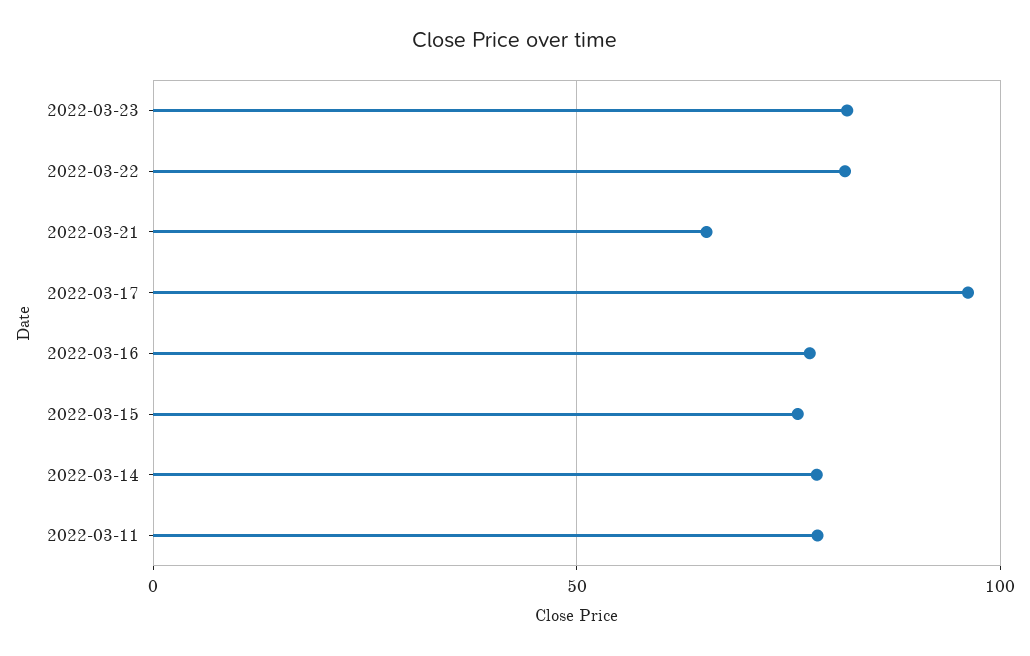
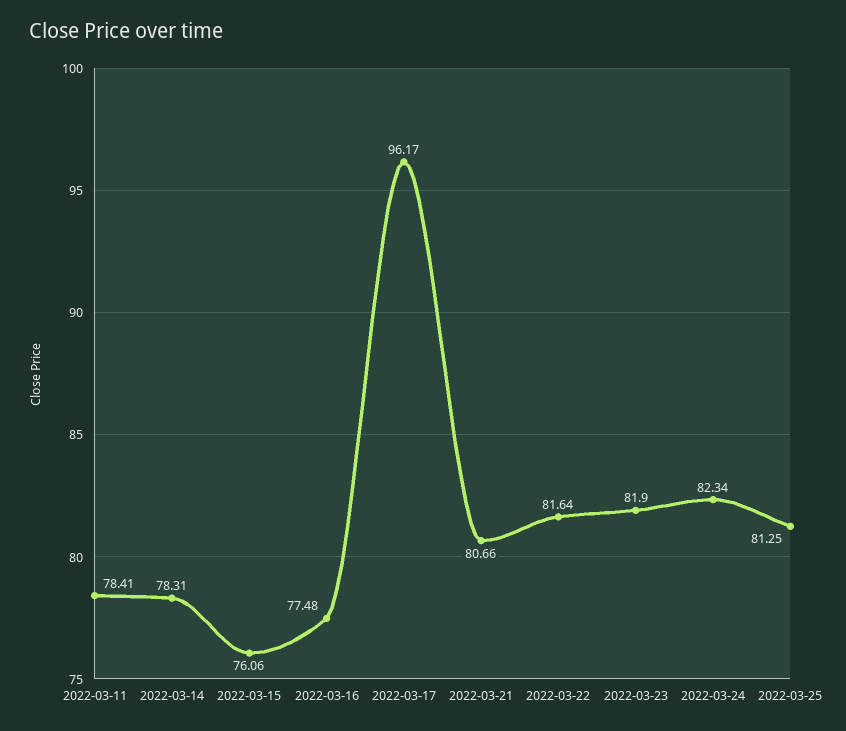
2022-03-21: 65 -> 80.66
2022-03-24: none -> 82.34
2022-03-25: none -> 81.25

